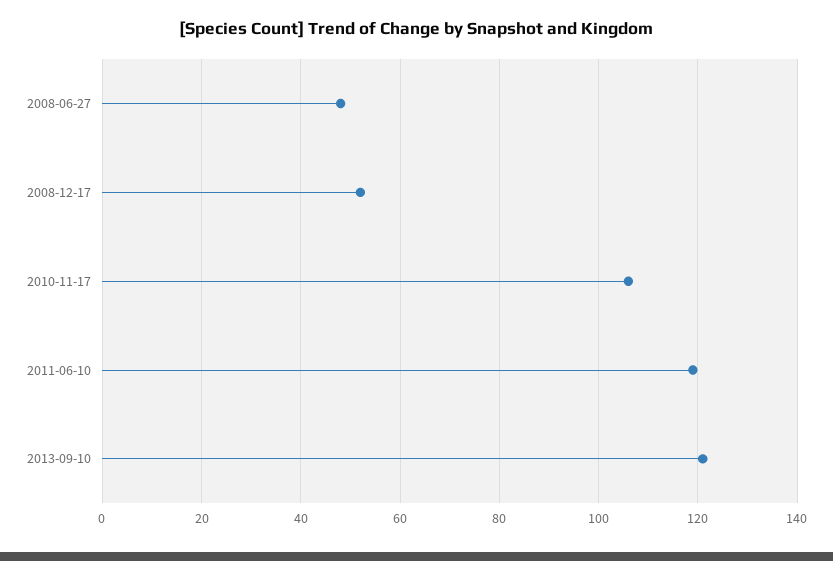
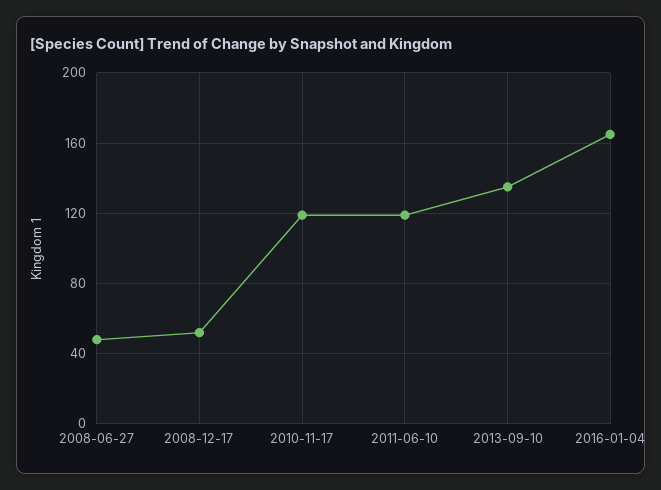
2010-11-17: 105 -> 120
2013-09-10: 120 -> 135
2016-01-04: none -> 165

